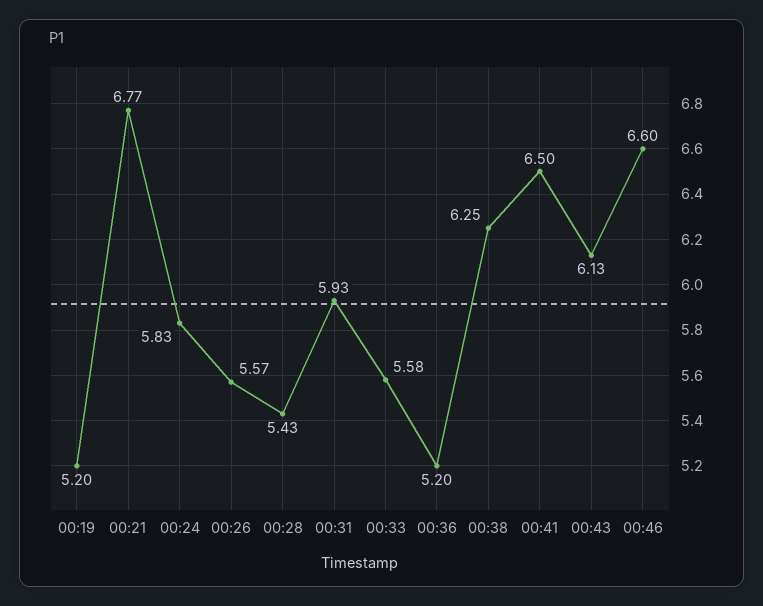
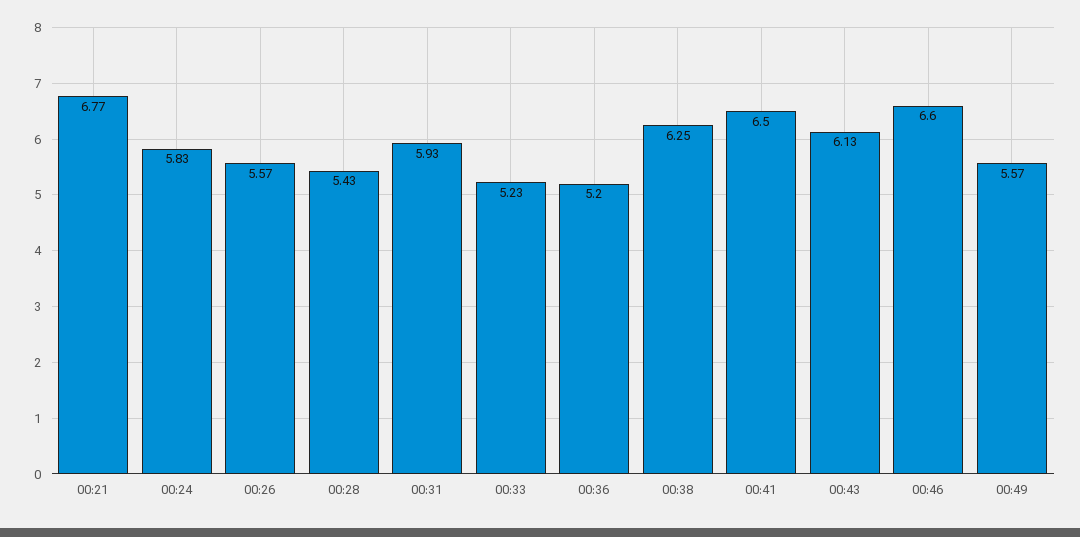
00:19: 5.2 -> none
00:33: 5.58 -> 5.23
00:49: none -> 5.57

